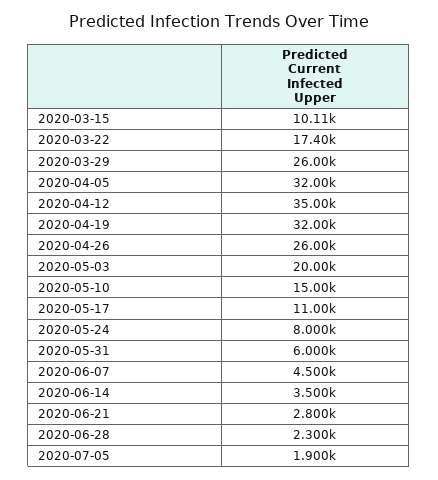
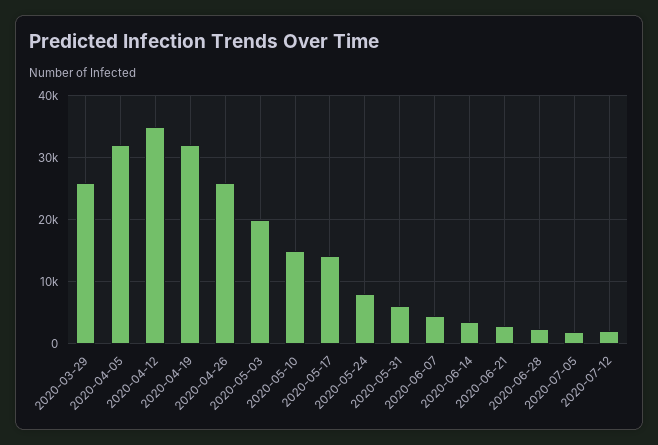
2020-03-15: 10110 -> none
2020-03-22: 17400 -> none
2020-05-17: 11000 -> 14000
2020-07-12: none -> 2000

